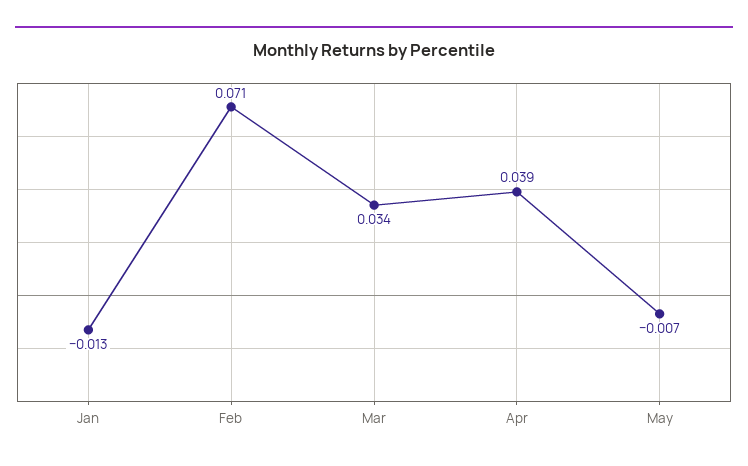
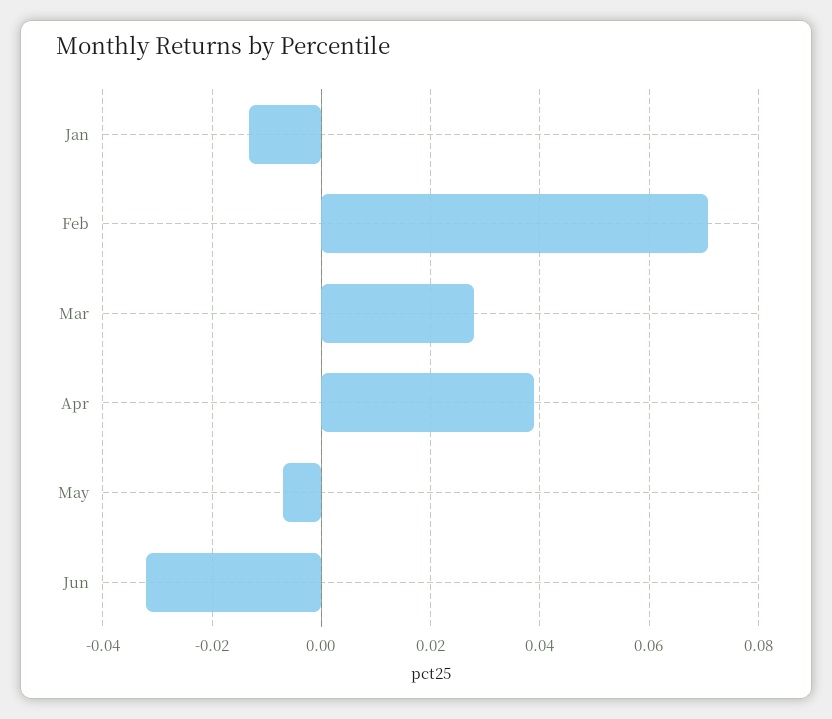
Mar: 0.034 -> 0.028
Jun: none -> -0.032

